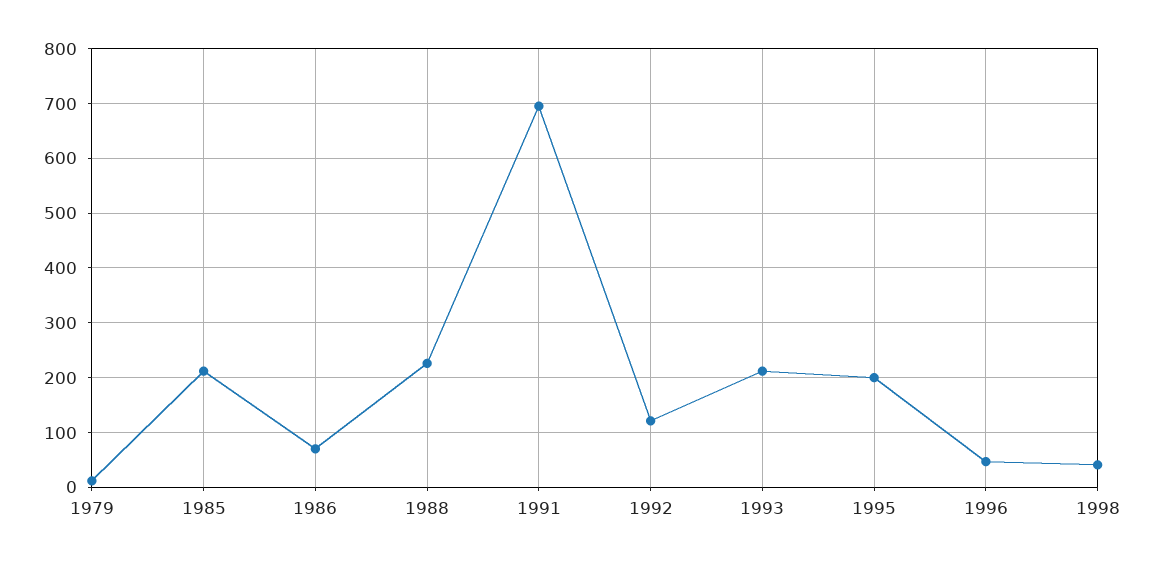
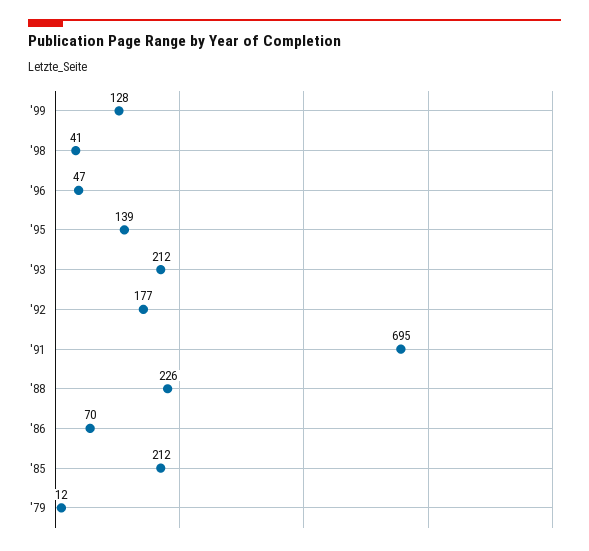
1992: 120 -> 177
1995: 200 -> 139
'99: none -> 128

